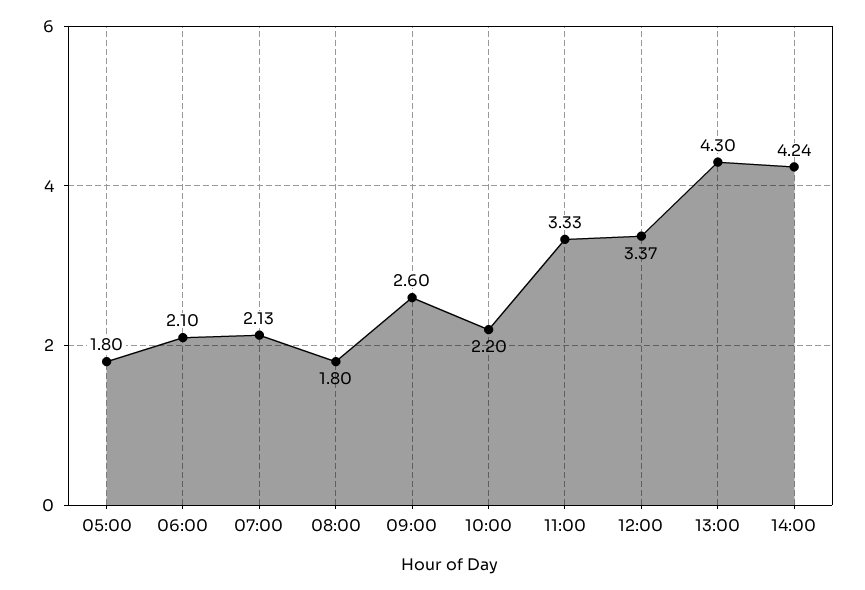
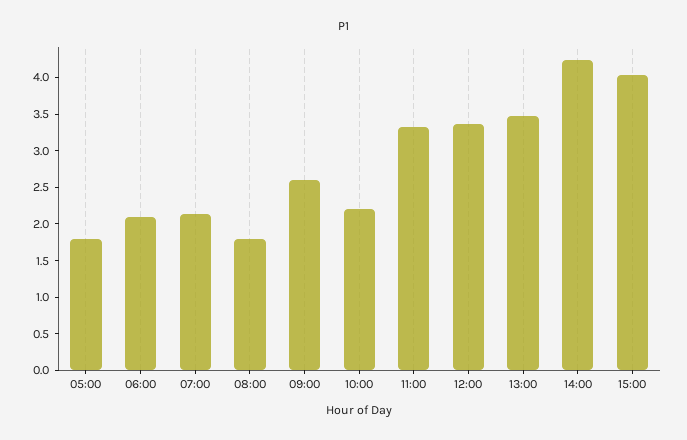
13:00: 4.3 -> 3.5
15:00: none -> 4

